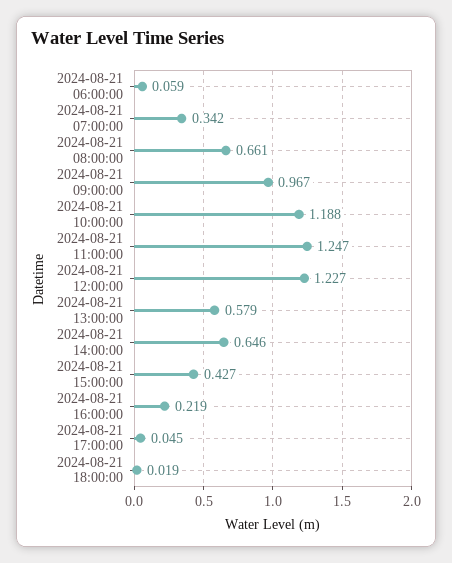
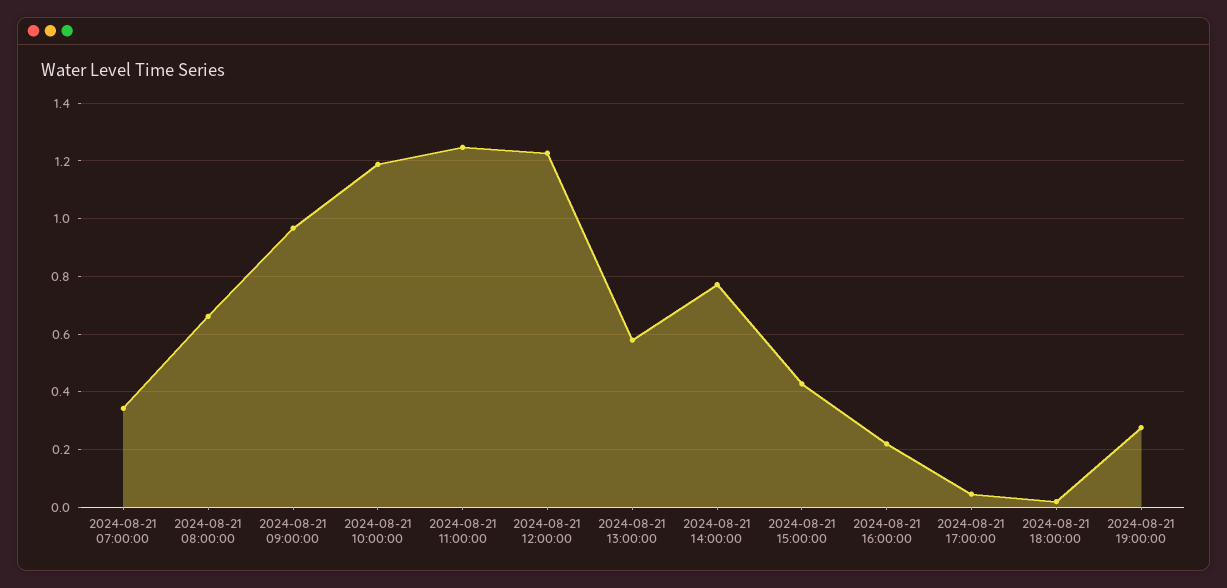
2024-08-21 06:00:00: 0.059 -> none
2024-08-21 14:00:00: 0.646 -> 0.775
2024-08-21 19:00:00: none -> 0.275

